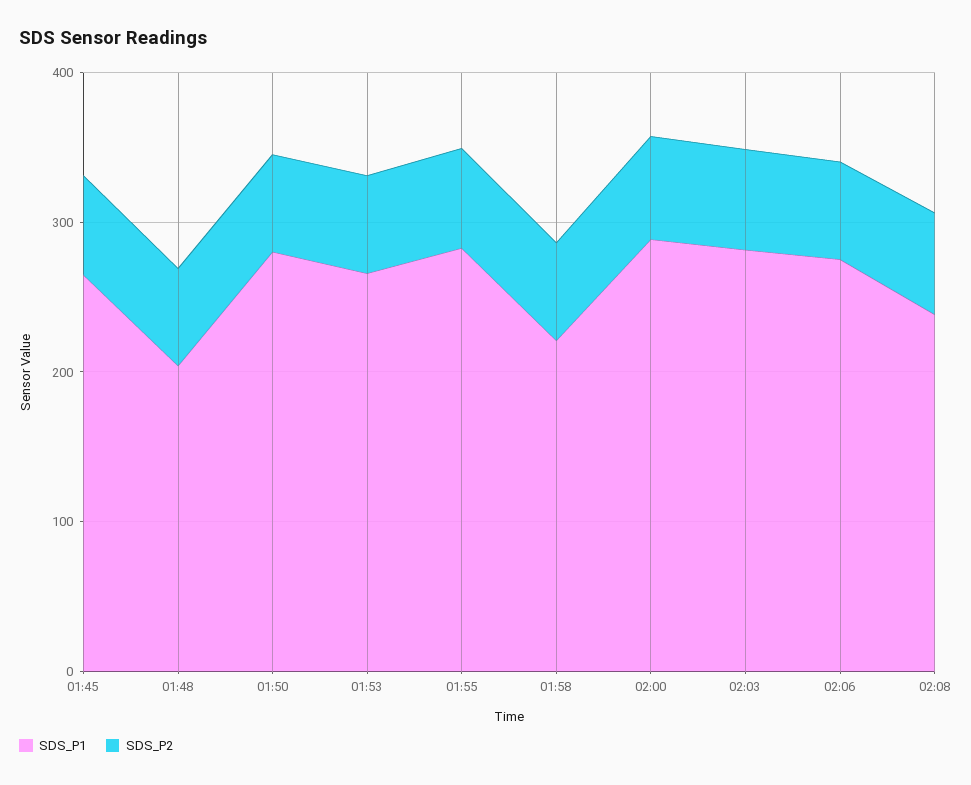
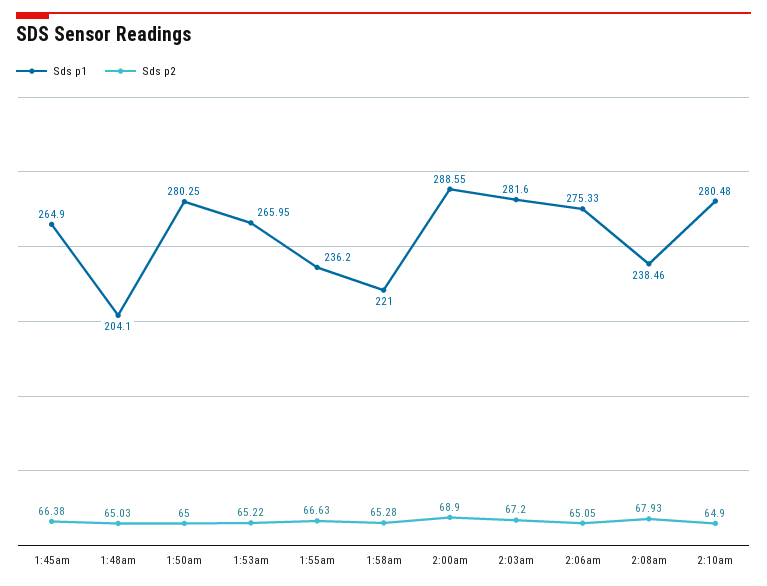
SDS_P1, 01:55: 280 -> 236.2
SDS_P1, 2:10am: none -> 280.48
SDS_P2, 2:10am: none -> 64.9

